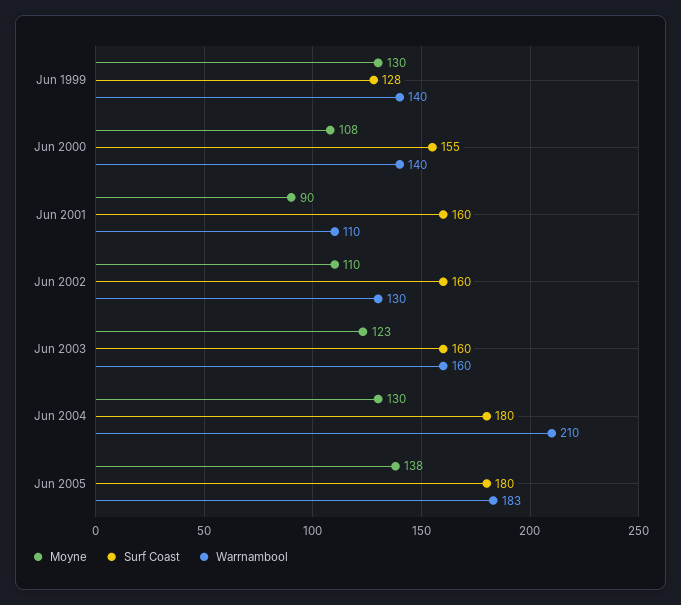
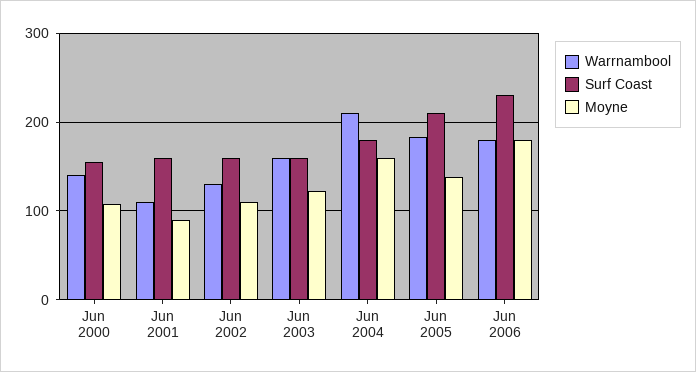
Moyne, Jun 1999: 130 -> none
Surf Coast, Jun 1999: 128 -> none
Warrnambool, Jun 1999: 140 -> none
Moyne, Jun 2004: 130 -> 160
Surf Coast, Jun 2005: 180 -> 210
Warrnambool, Jun 2006: none -> 180
Surf Coast, Jun 2006: none -> 230
Moyne, Jun 2006: none -> 180

